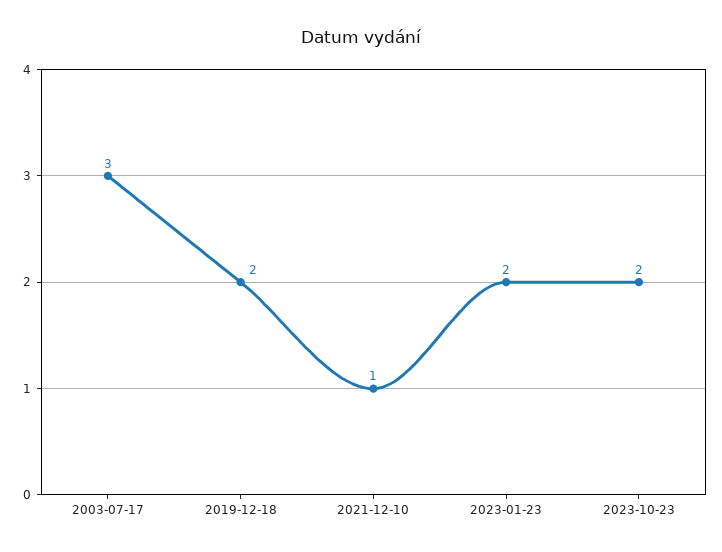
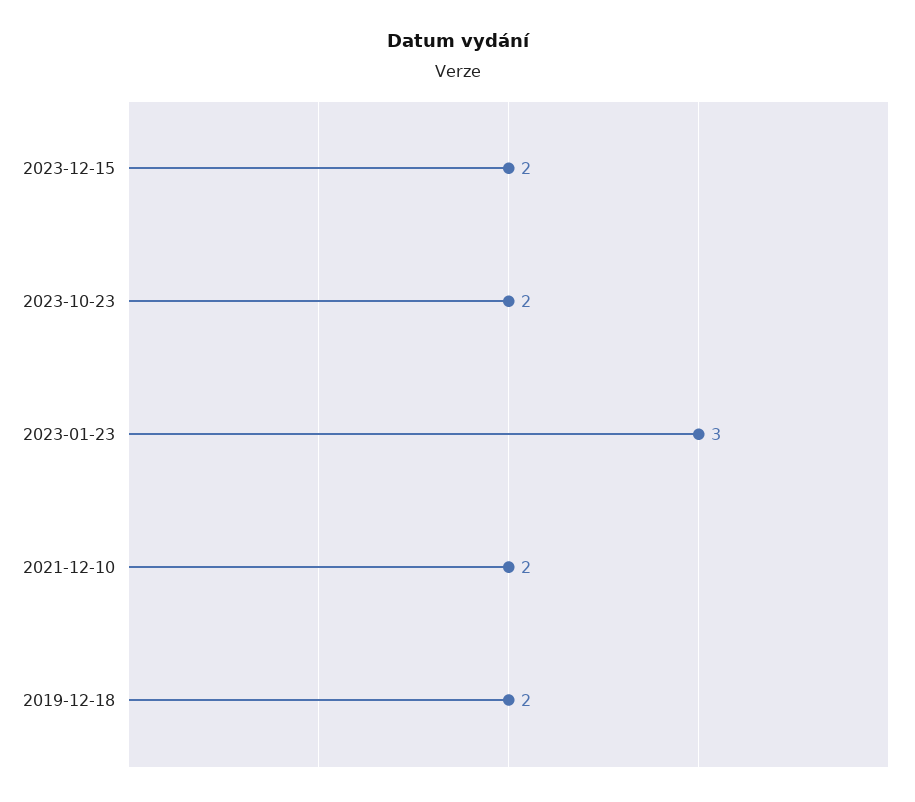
2003-07-17: 3 -> none
2021-12-10: 1 -> 2
2023-01-23: 2 -> 3
2023-12-15: none -> 2

